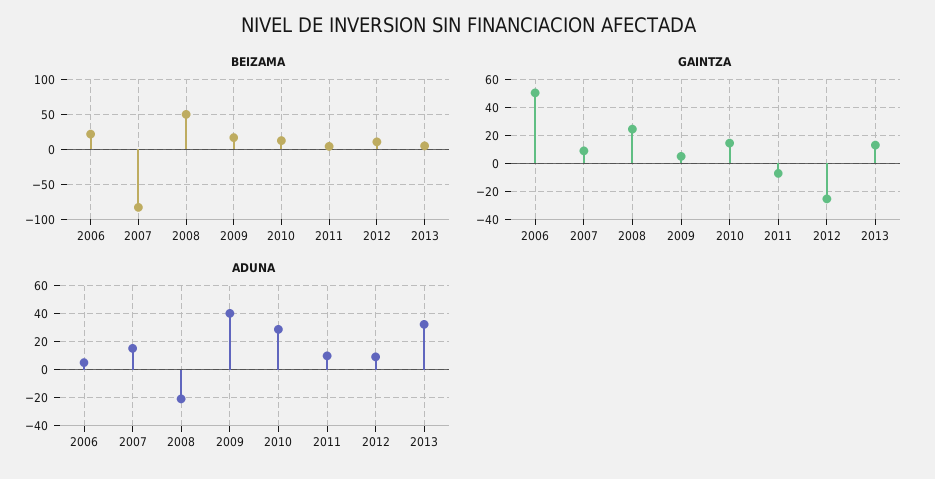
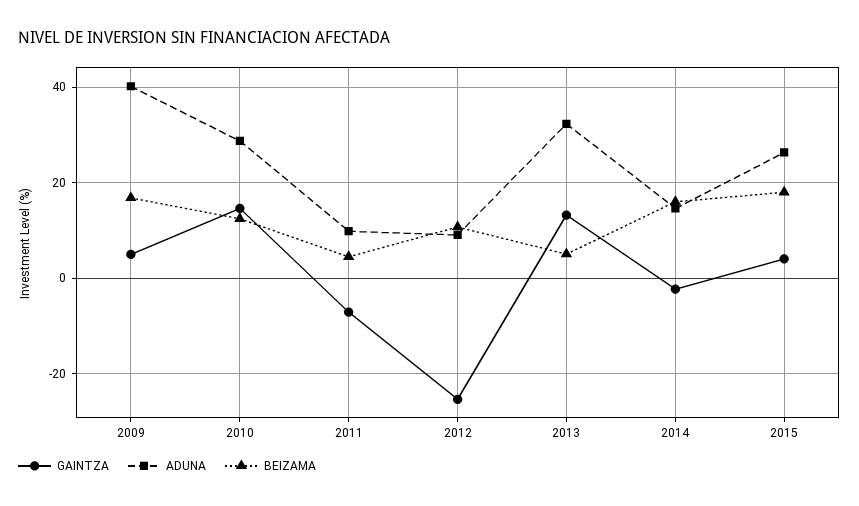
BEIZAMA, 2006: 20 -> none
BEIZAMA, 2007: -80 -> none
BEIZAMA, 2008: 50 -> none
GAINTZA, 2006: 50 -> none
GAINTZA, 2007: 10 -> none
GAINTZA, 2008: 25 -> none
ADUNA, 2006: 5 -> none
ADUNA, 2007: 15 -> none
ADUNA, 2008: -20 -> none
GAINTZA, 2014: none -> -2
ADUNA, 2014: none -> 14
BEIZAMA, 2014: none -> 16
GAINTZA, 2015: none -> 4
ADUNA, 2015: none -> 26
BEIZAMA, 2015: none -> 18

